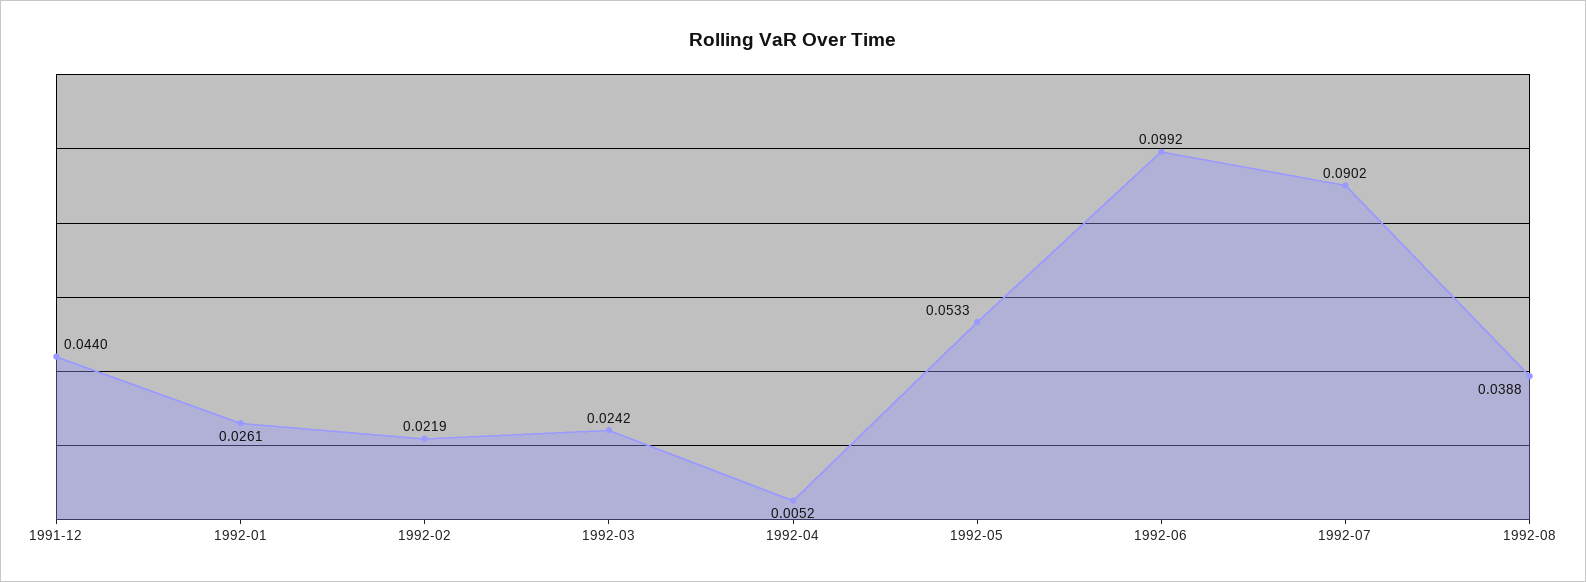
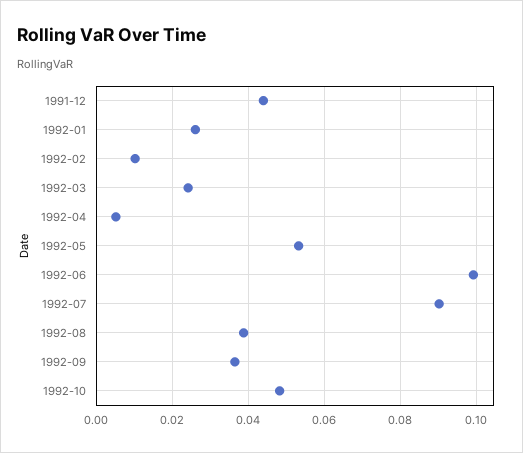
1992-02: 0.0219 -> 0.01
1992-09: none -> 0.036
1992-10: none -> 0.048

